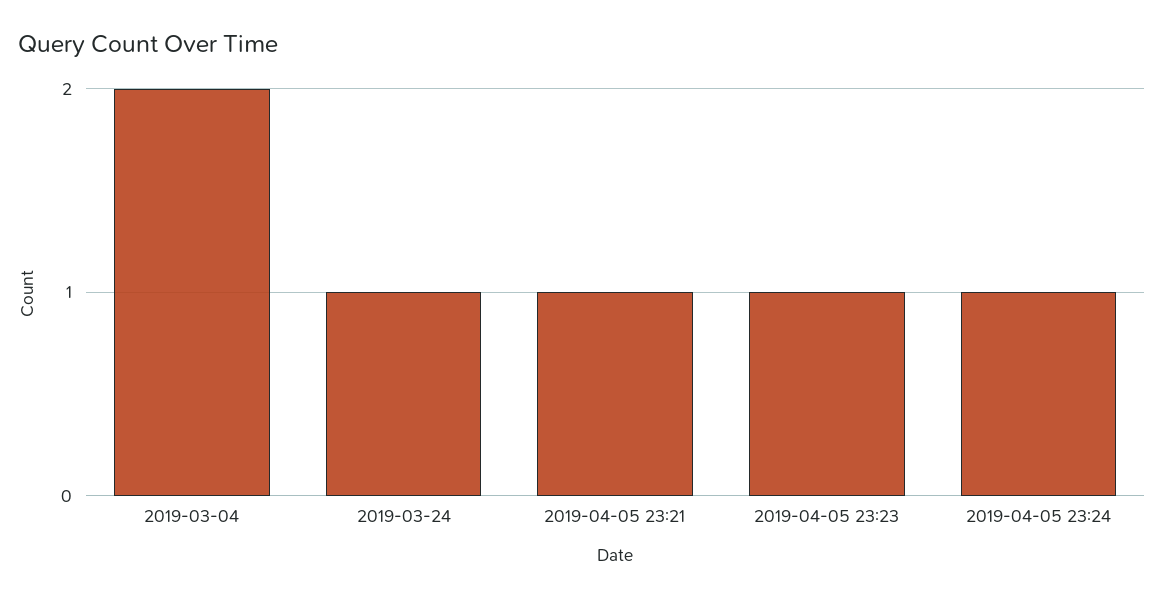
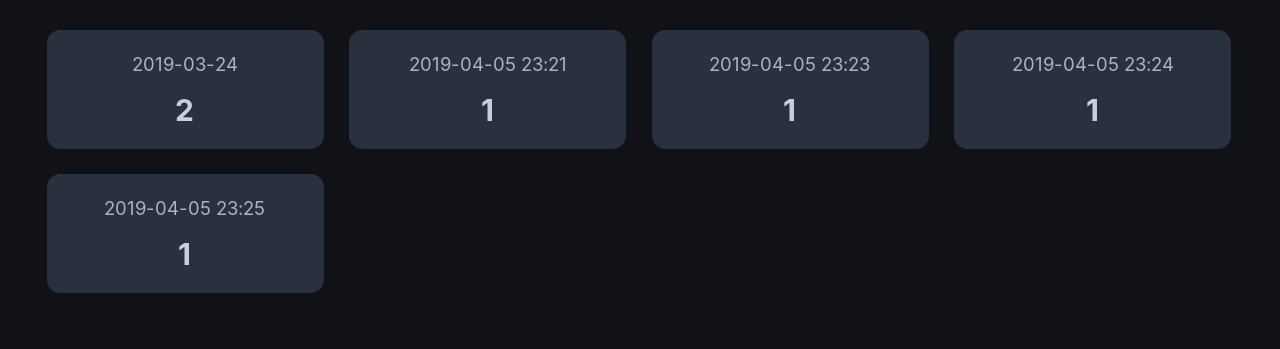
2019-03-04: 2 -> none
2019-03-24: 1 -> 2
2019-04-05 23:25: none -> 1

